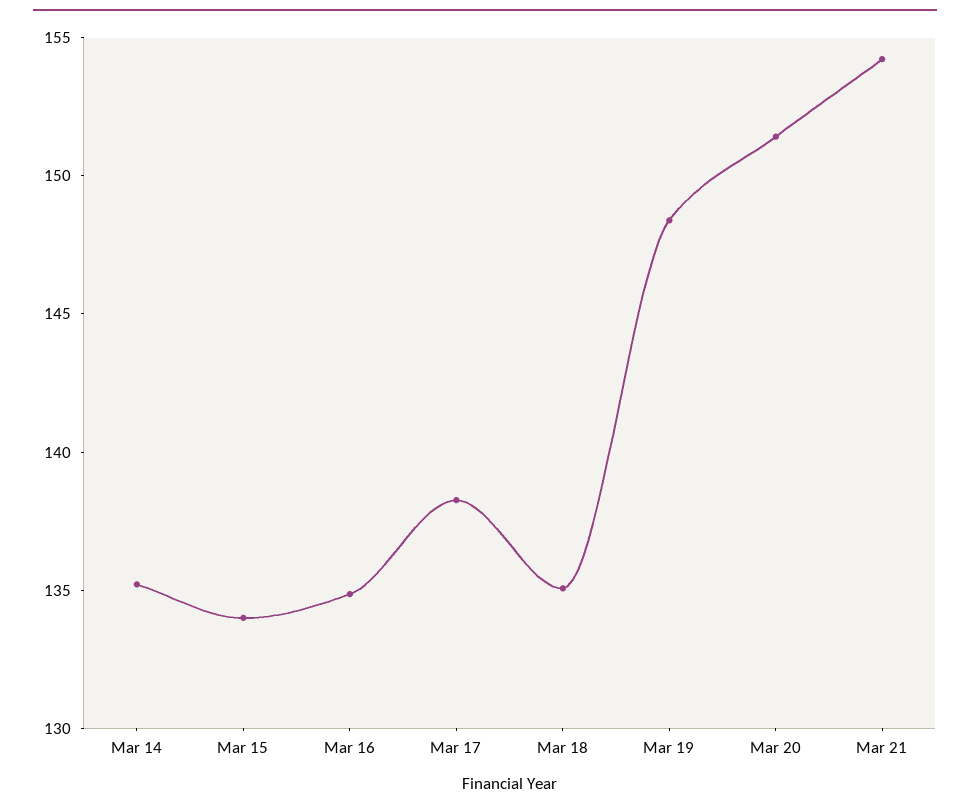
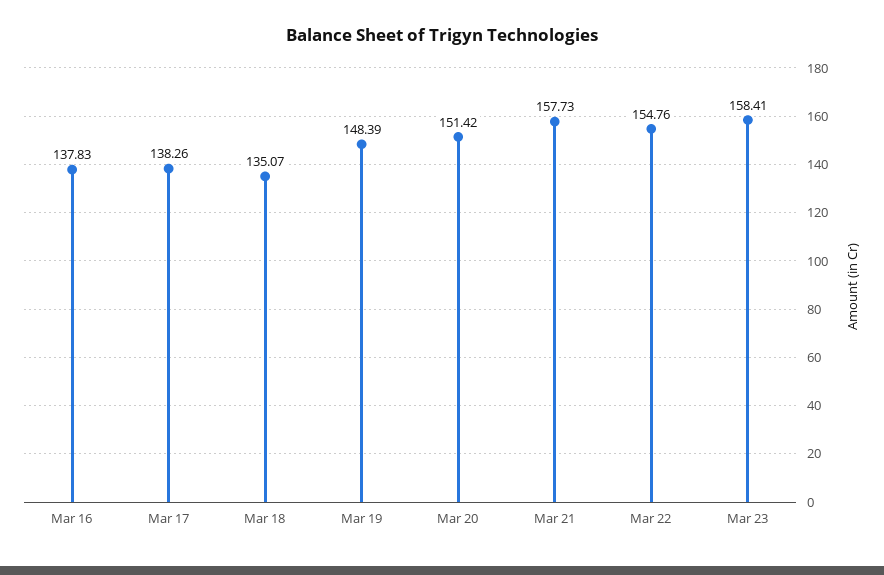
Mar 14: 135 -> none
Mar 15: 134 -> none
Mar 16: 135 -> 137.83
Mar 21: 154 -> 157.73
Mar 22: none -> 154.76
Mar 23: none -> 158.41

